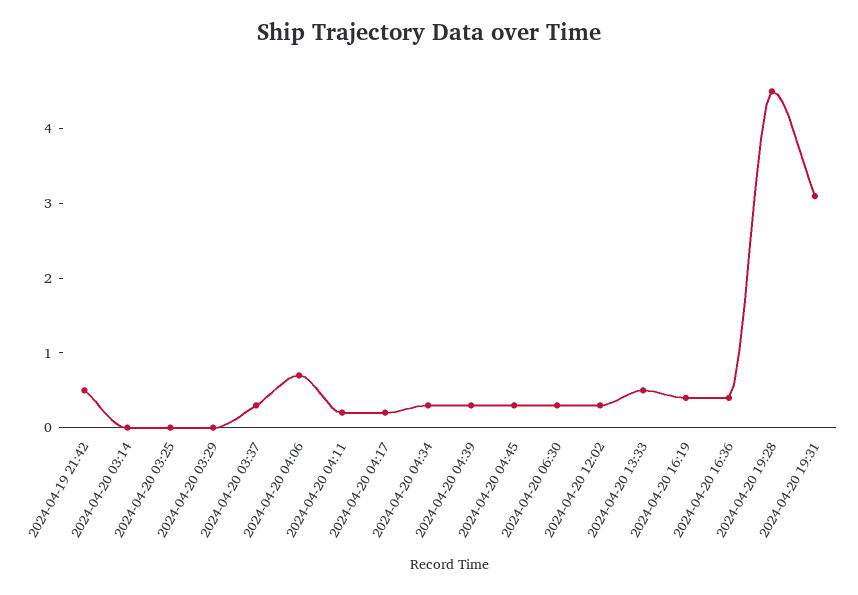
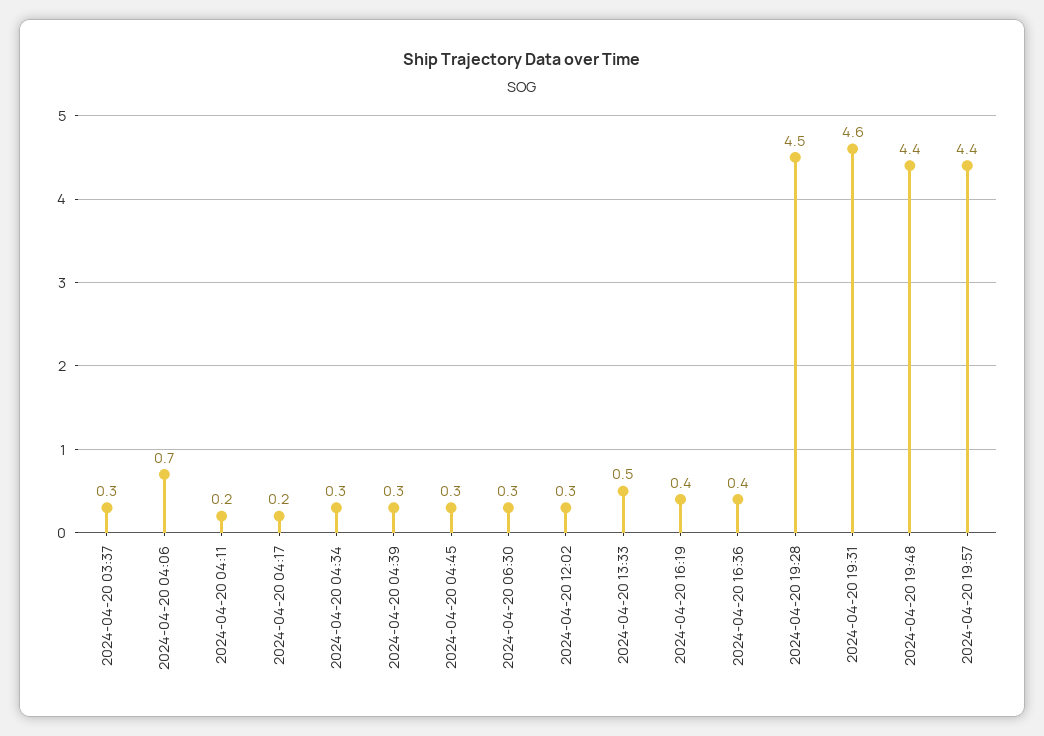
2024-04-19 21:42: 0.5 -> none
2024-04-20 03:14: 0 -> none
2024-04-20 03:25: 0 -> none
2024-04-20 03:29: 0 -> none
2024-04-20 19:31: 3 -> 4.6
2024-04-20 19:48: none -> 4.4
2024-04-20 19:57: none -> 4.4

